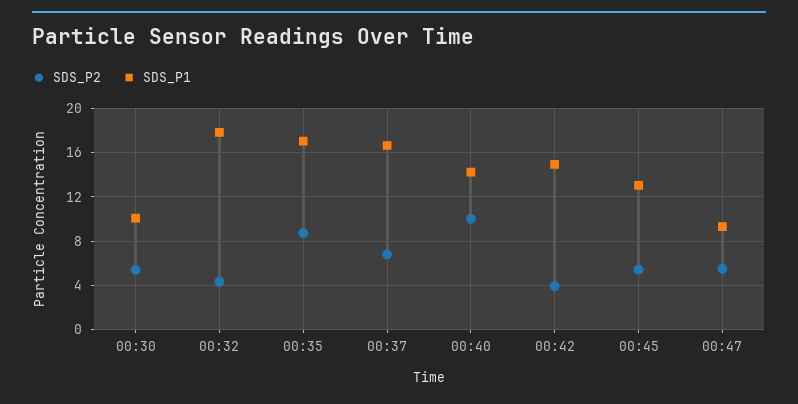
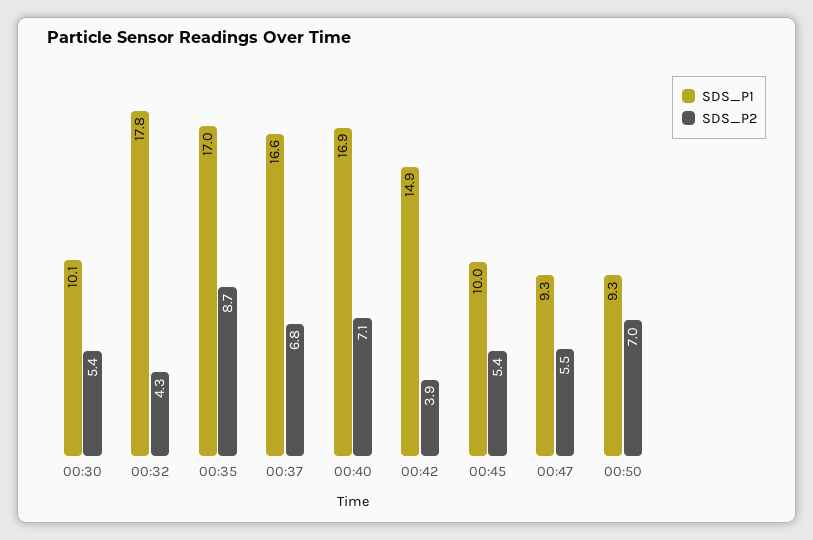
SDS_P2, 00:40: 10 -> 7.1
SDS_P1, 00:40: 14 -> 16.9
SDS_P1, 00:45: 13 -> 10
SDS_P1, 00:50: none -> 9.3
SDS_P2, 00:50: none -> 7

